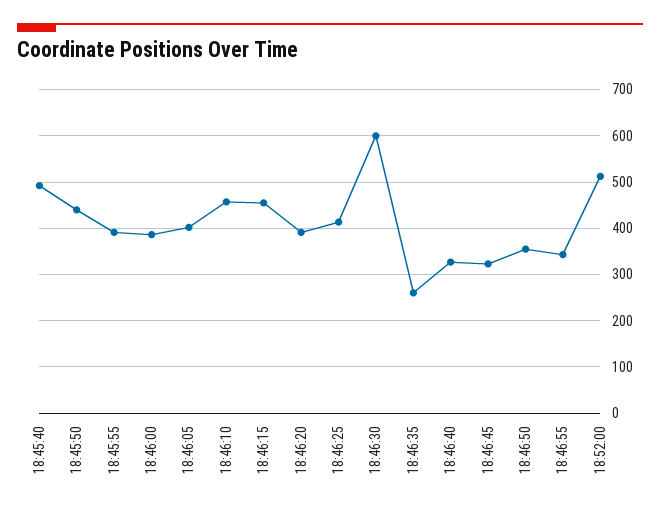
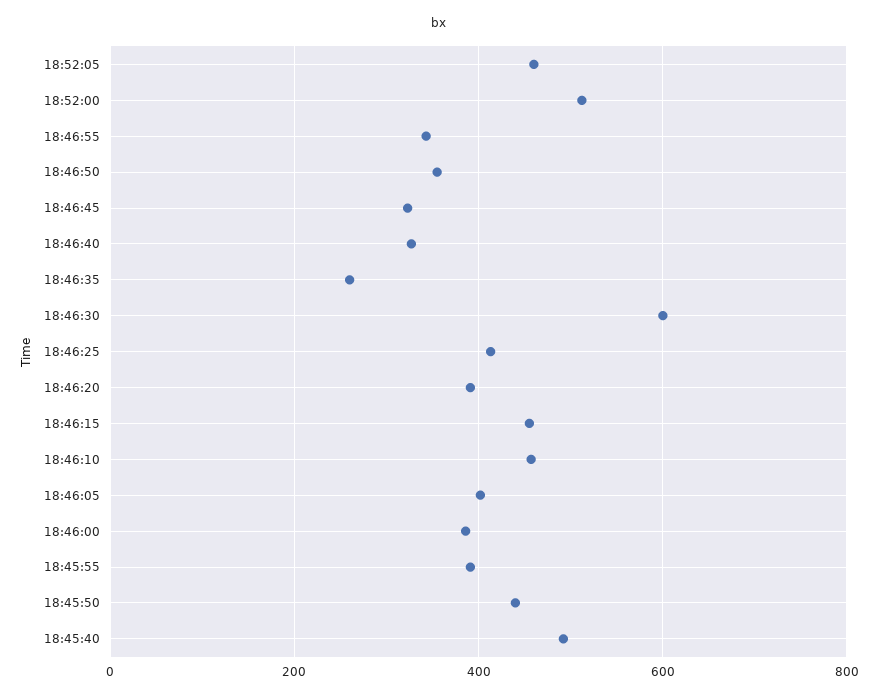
18:52:05: none -> 460

